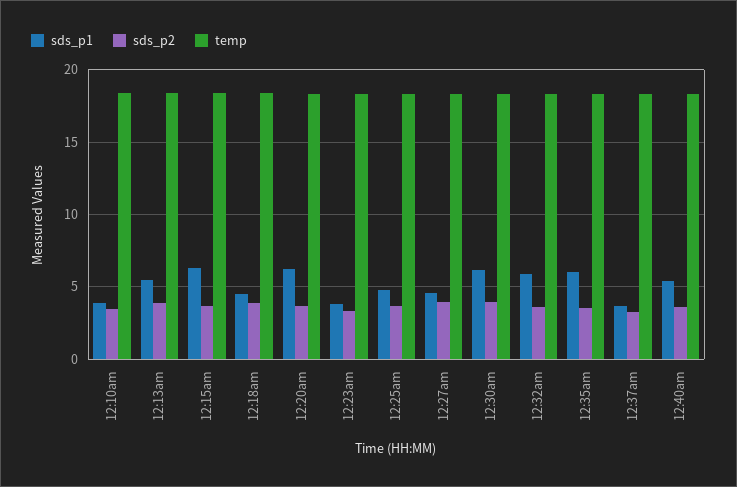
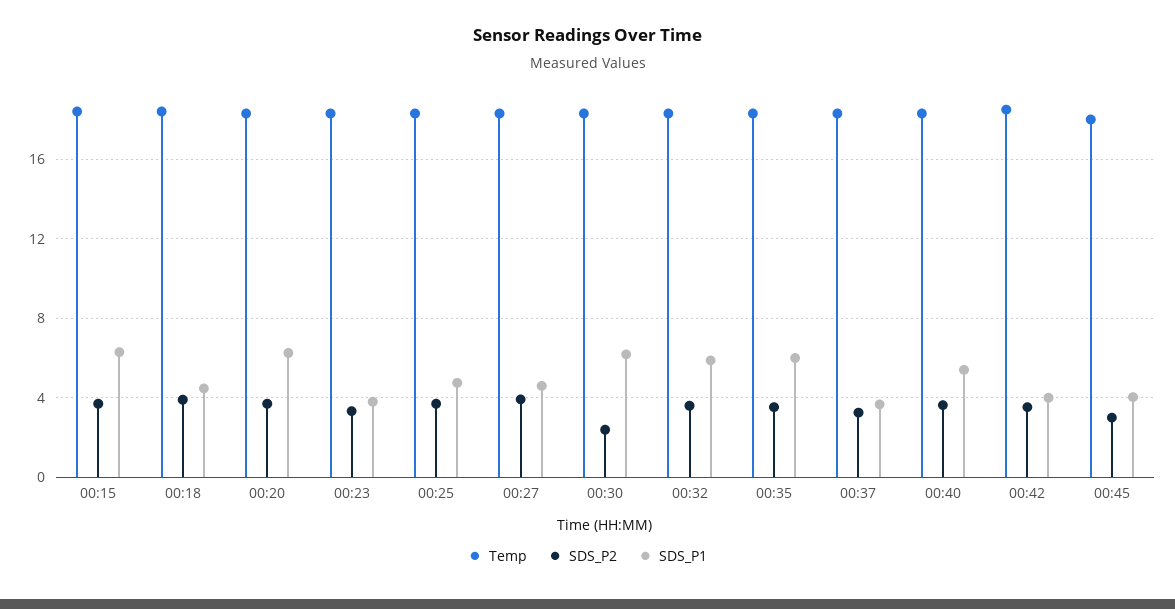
sds_p1, 12:10am: 4 -> none
sds_p2, 12:10am: 3.5 -> none
temp, 12:10am: 18.5 -> none
sds_p1, 12:13am: 5.5 -> none
sds_p2, 12:13am: 4 -> none
temp, 12:13am: 18.5 -> none
sds_p2, 12:30am: 4 -> 2.5
temp, 00:42: none -> 18.5
sds_p2, 00:42: none -> 3.5
sds_p1, 00:42: none -> 4
temp, 00:45: none -> 18
sds_p2, 00:45: none -> 3
sds_p1, 00:45: none -> 4

